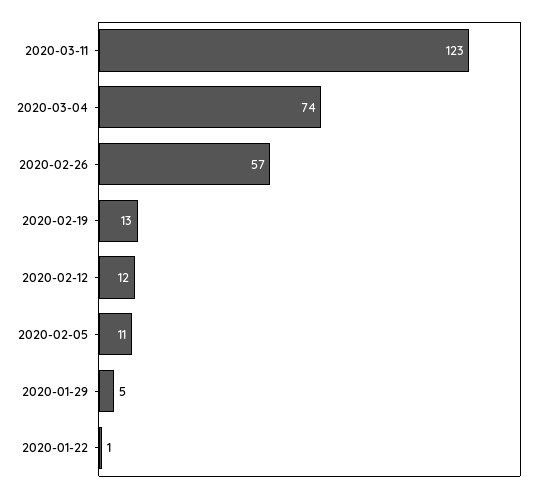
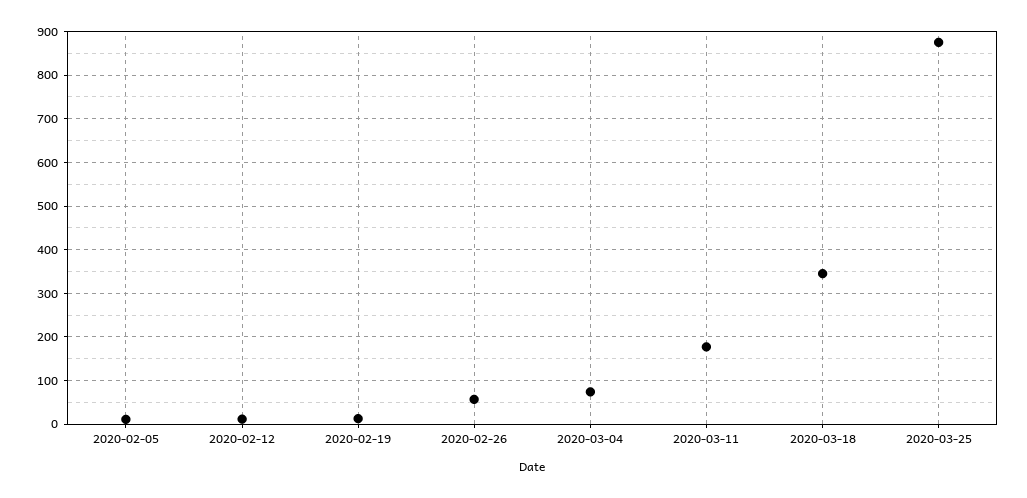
2020-03-11: 123 -> 180
2020-01-29: 5 -> none
2020-01-22: 1 -> none
2020-03-18: none -> 340
2020-03-25: none -> 880

